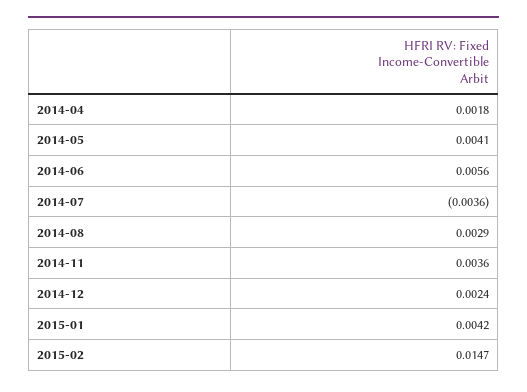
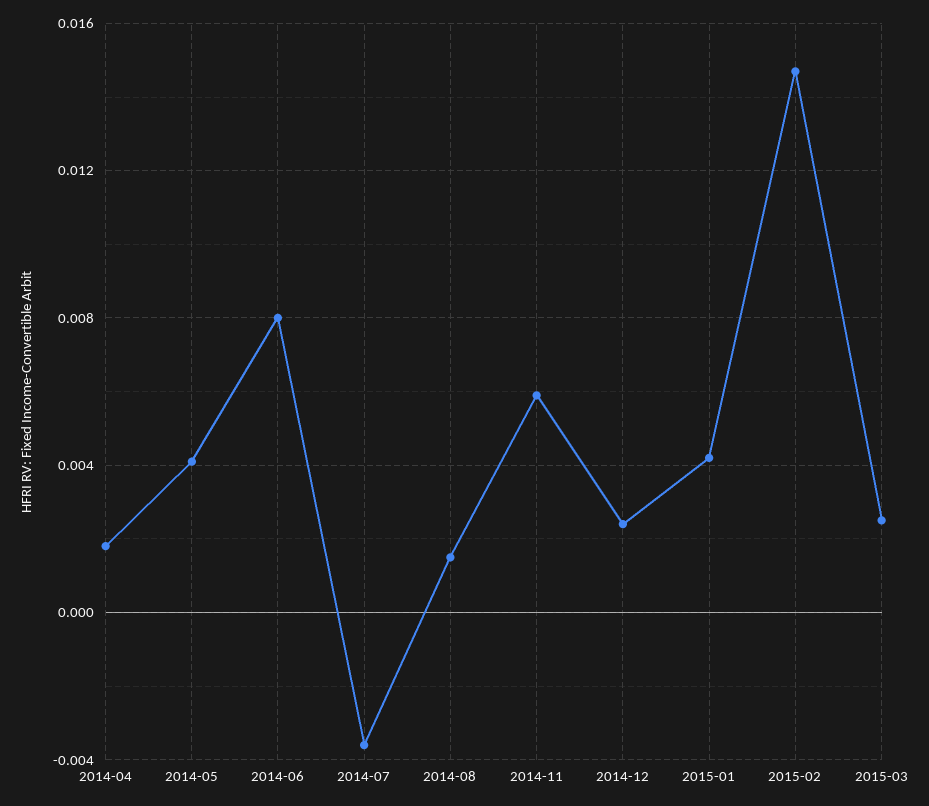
2014-06: 0.0056 -> 0.008
2014-08: 0.0029 -> 0.0015
2014-11: 0.0036 -> 0.006
2015-03: none -> 0.0025

